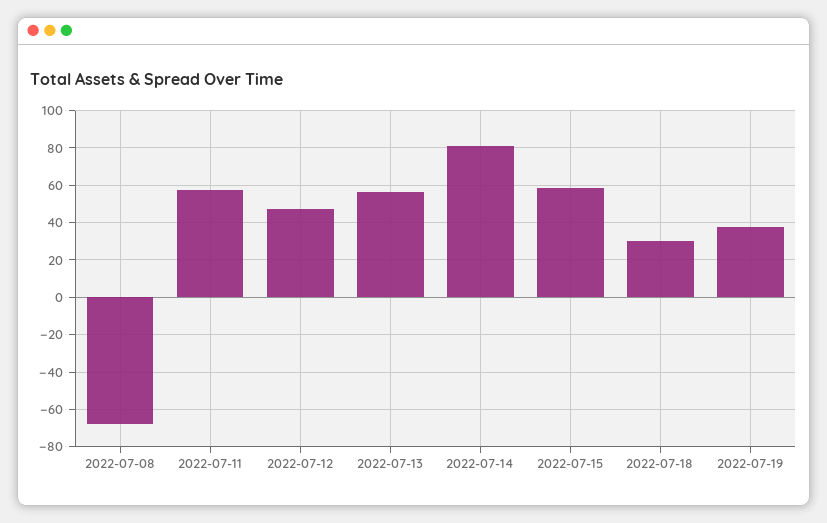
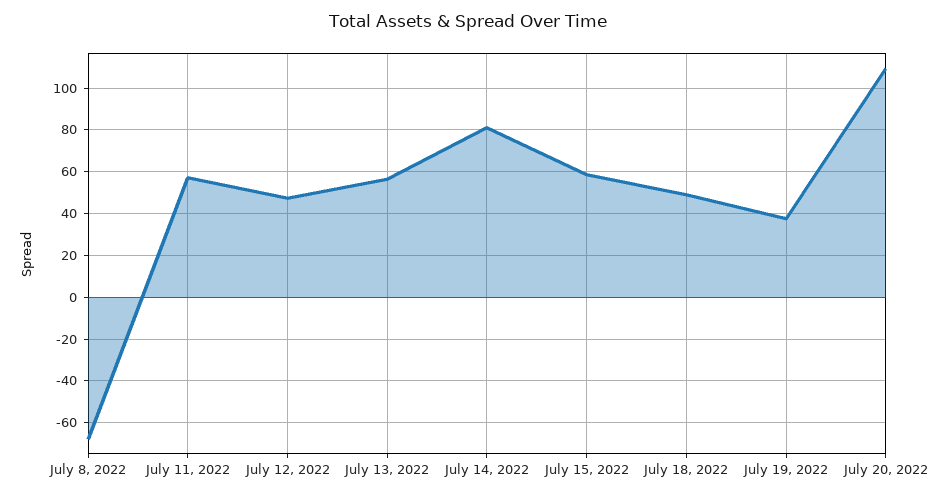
2022-07-18: 30 -> 50
July 20, 2022: none -> 110

